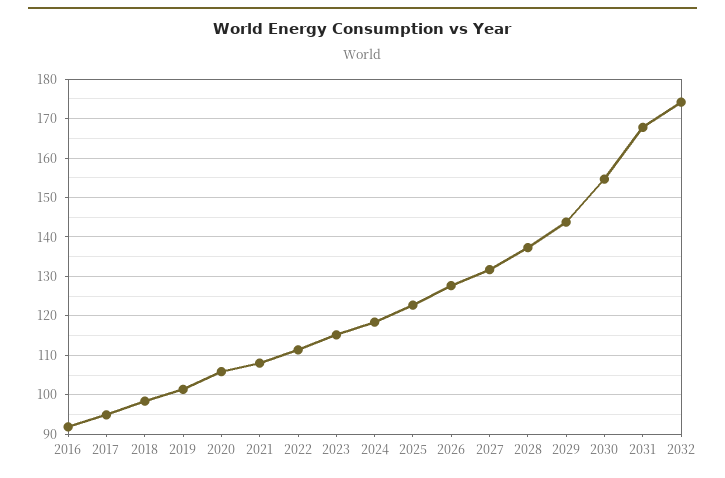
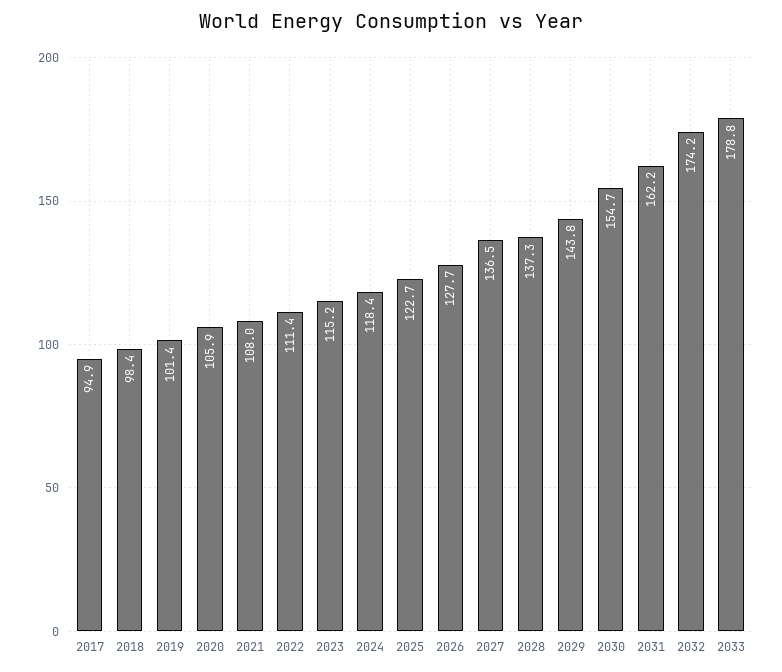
2016: 92 -> none
2027: 132 -> 136.5
2031: 168 -> 162.2
2033: none -> 178.8

